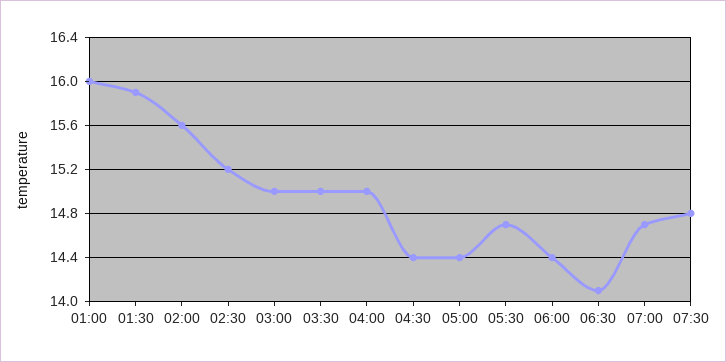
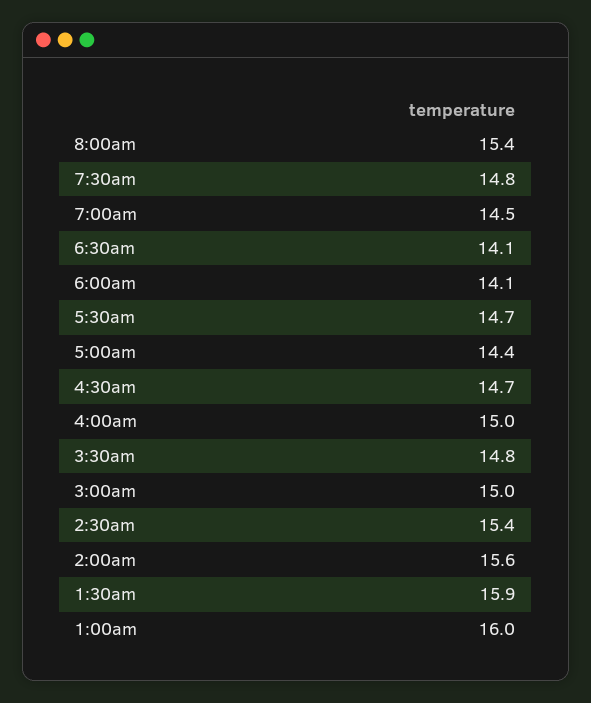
02:30: 15.2 -> 15.4
03:30: 15 -> 14.8
04:30: 14.4 -> 14.7
06:00: 14.4 -> 14.1
07:00: 14.7 -> 14.5
8:00am: none -> 15.4

